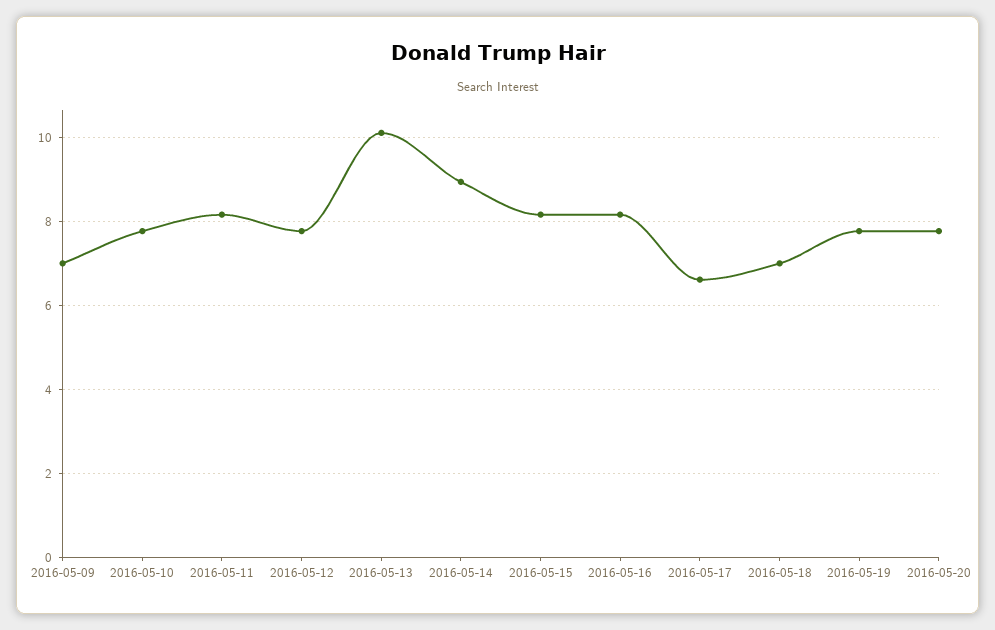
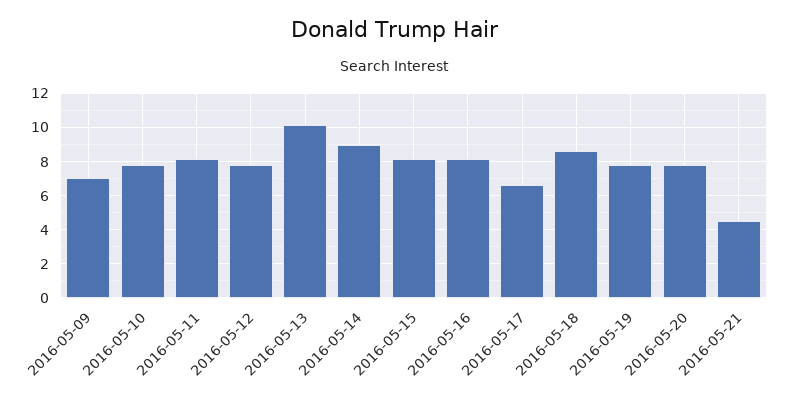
2016-05-18: 7 -> 8.5
2016-05-21: none -> 4.5

